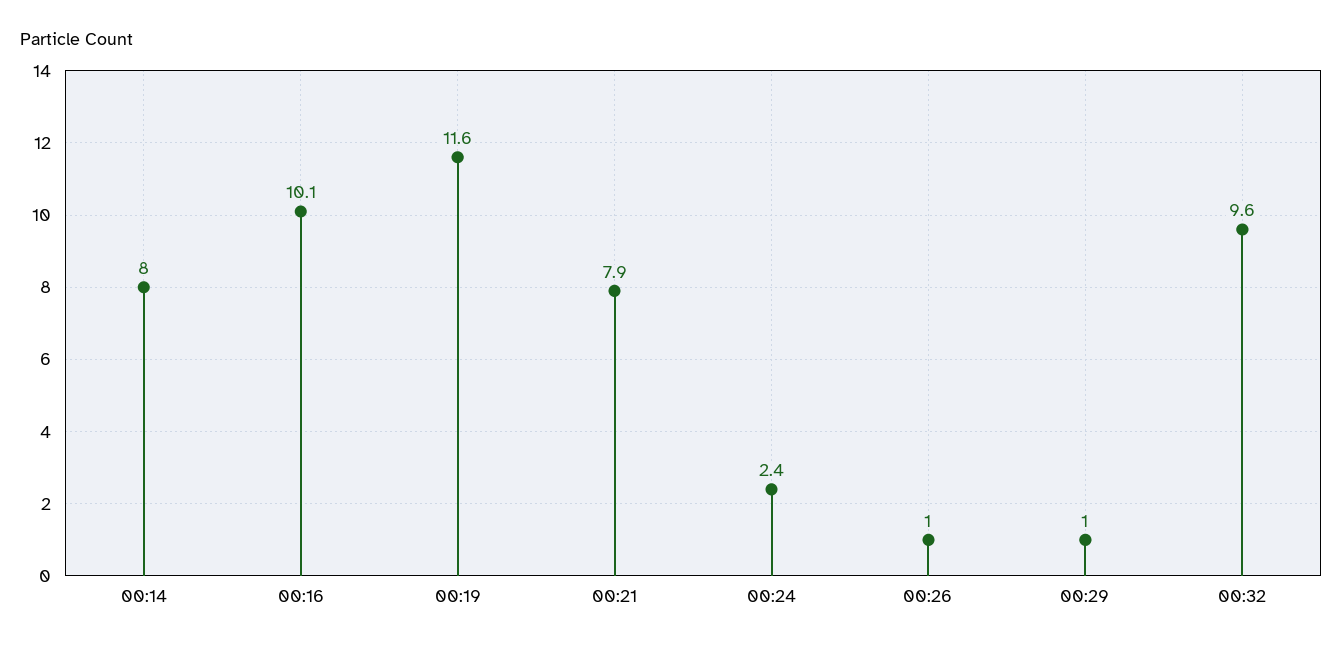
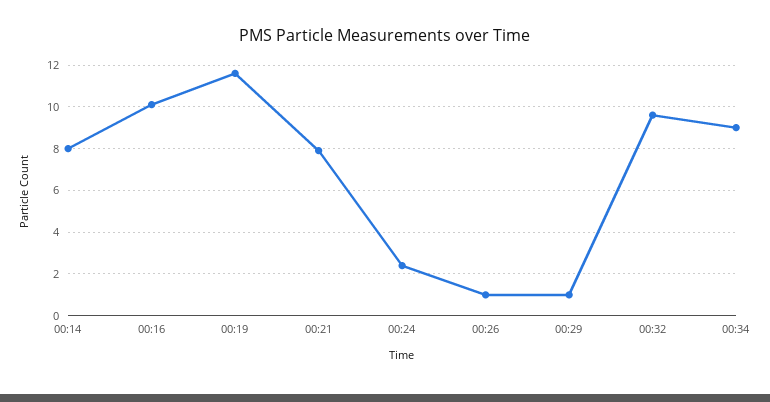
00:34: none -> 9

